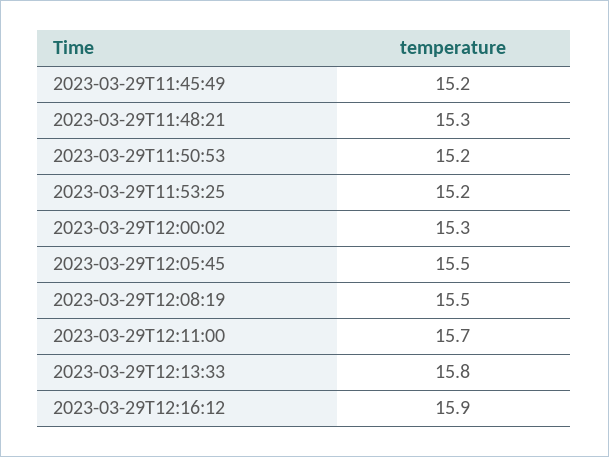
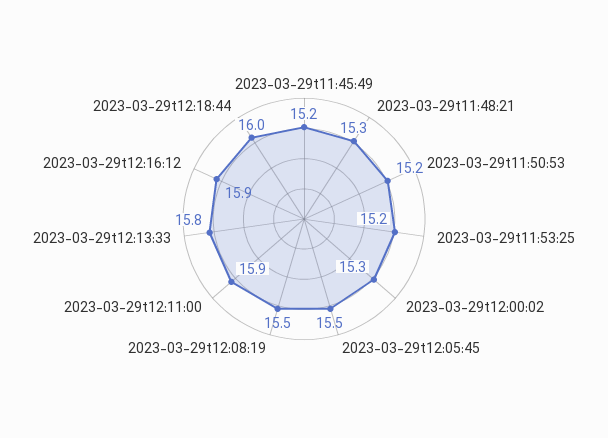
2023-03-29T12:11:00: 15.7 -> 15.9
2023-03-29t12:18:44: none -> 16

